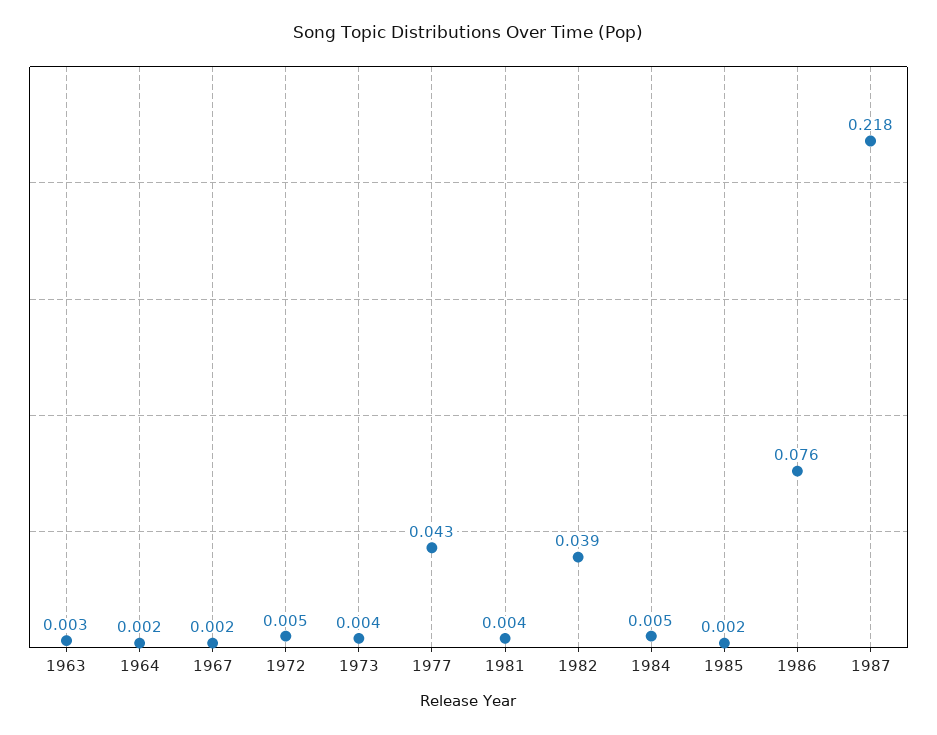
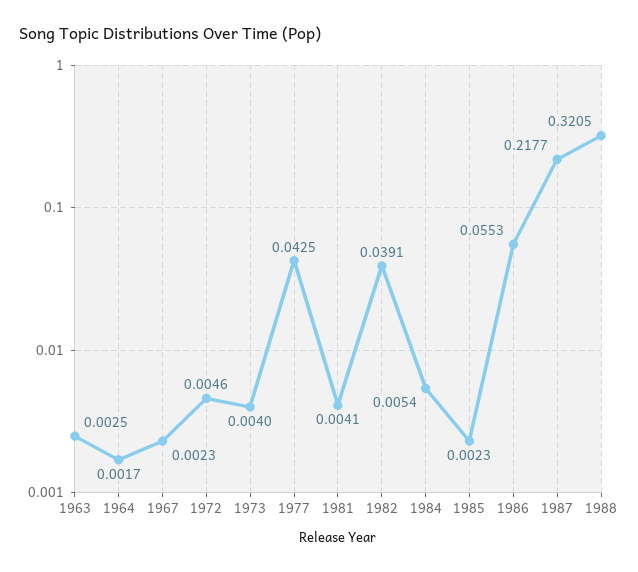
1986: 0.076 -> 0.0553
1988: none -> 0.3205

